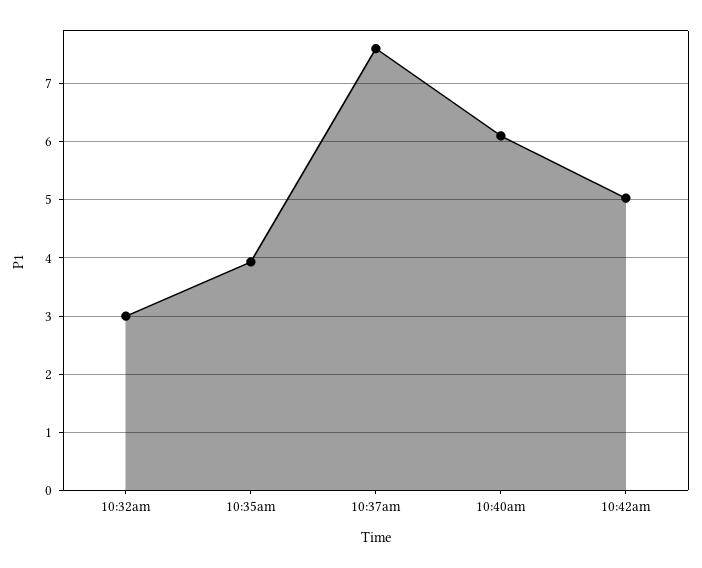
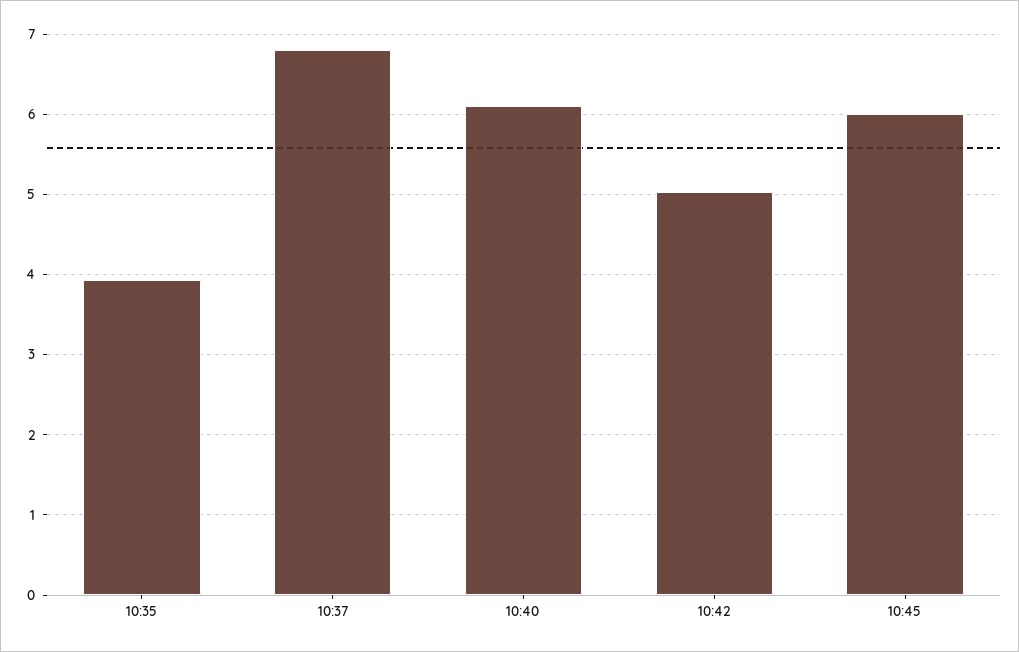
10:32am: 3 -> none
10:37am: 7.6 -> 6.8
10:45: none -> 6

